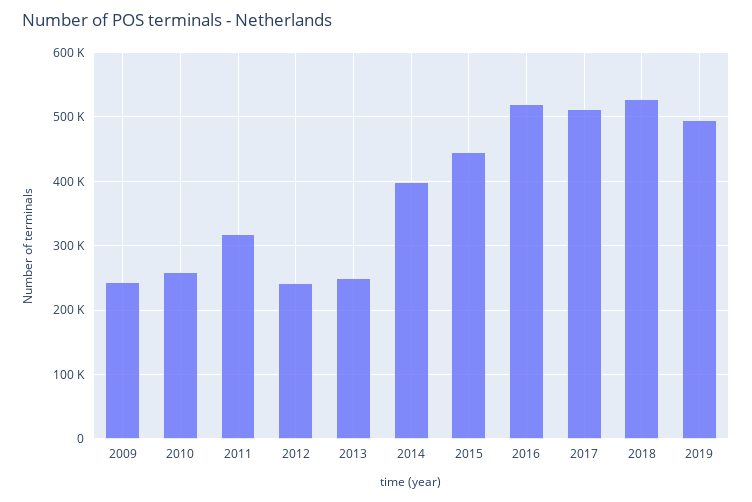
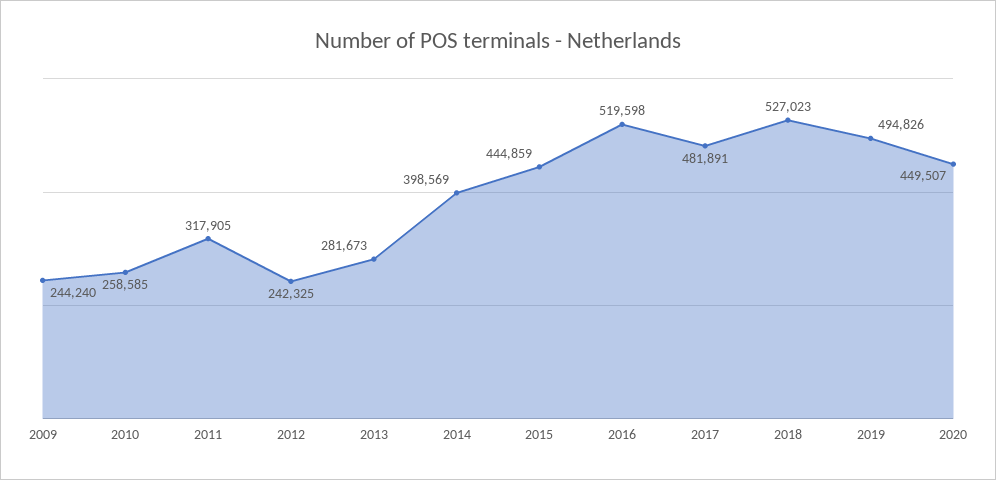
2013: 250000 -> 281673
2017: 510000 -> 481891
2020: none -> 449507

